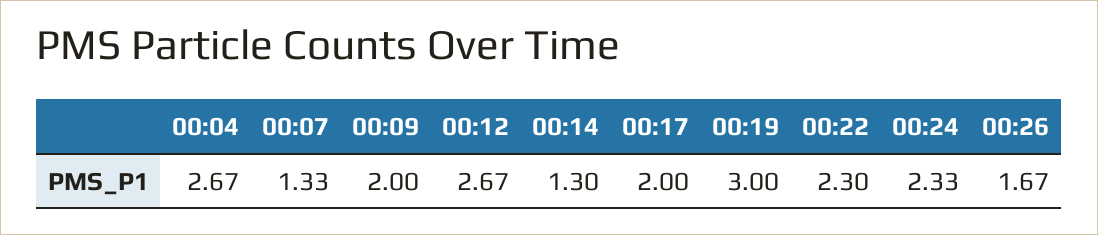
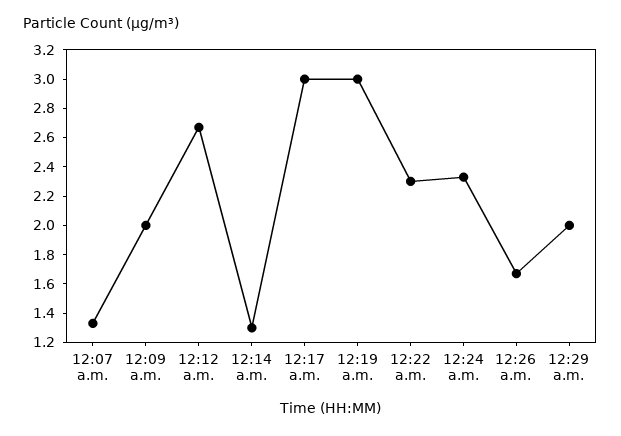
00:04: 2.67 -> none
00:17: 2 -> 3
12:29 a.m.: none -> 2

